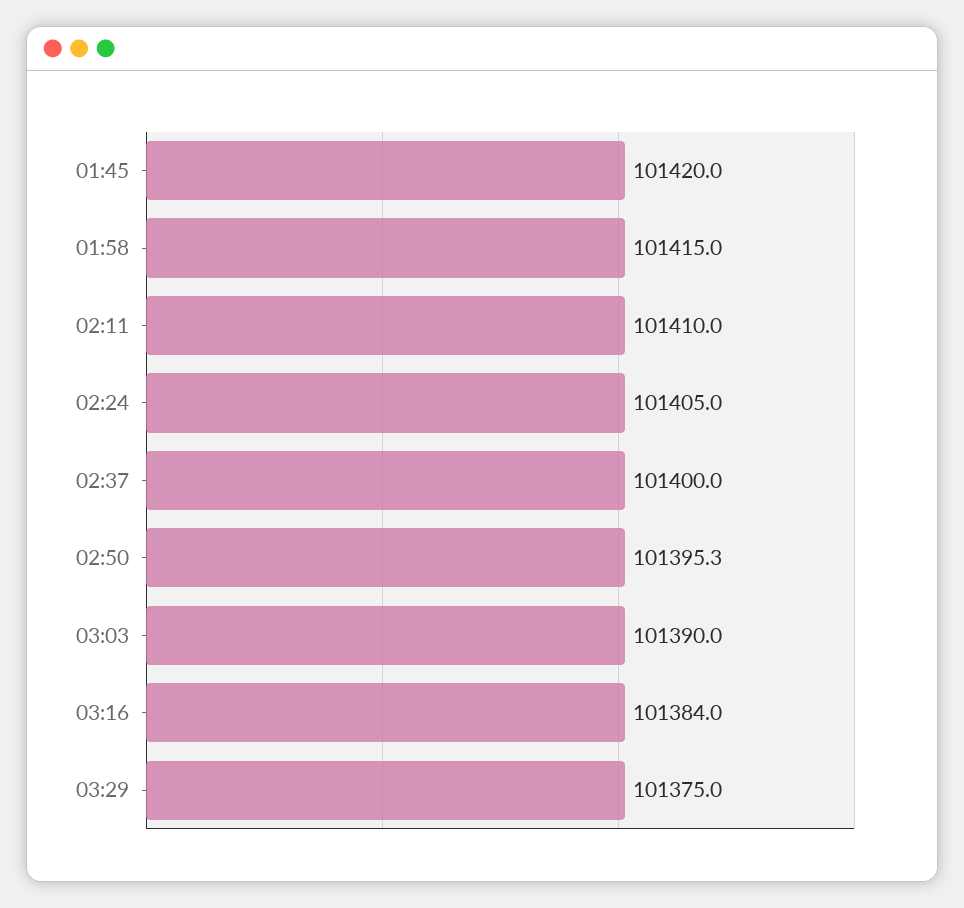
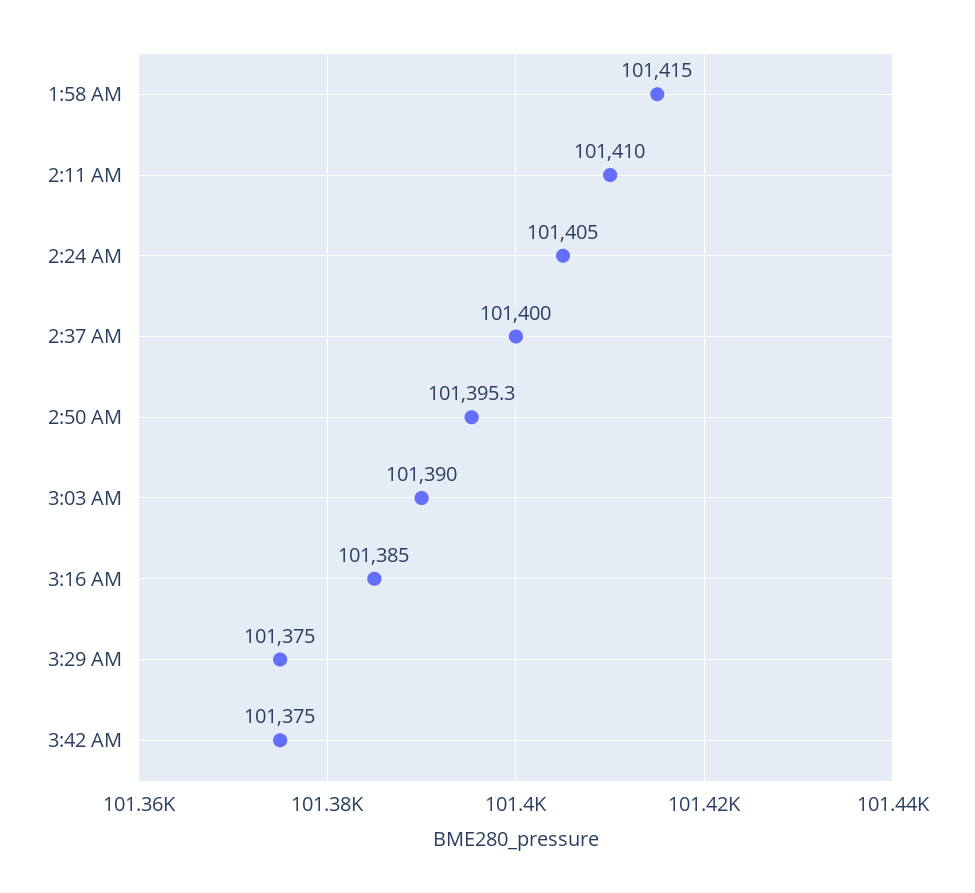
01:45: 101420 -> none
03:16: 101384 -> 101385
3:42 AM: none -> 101375

